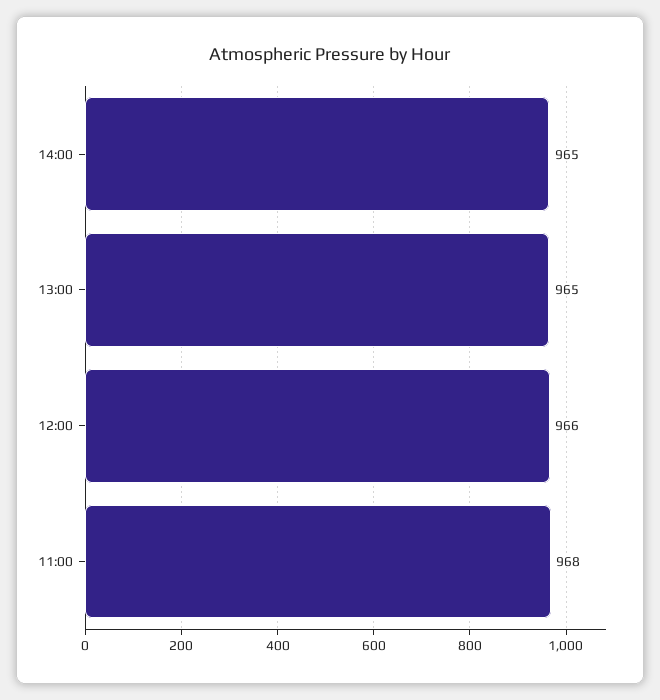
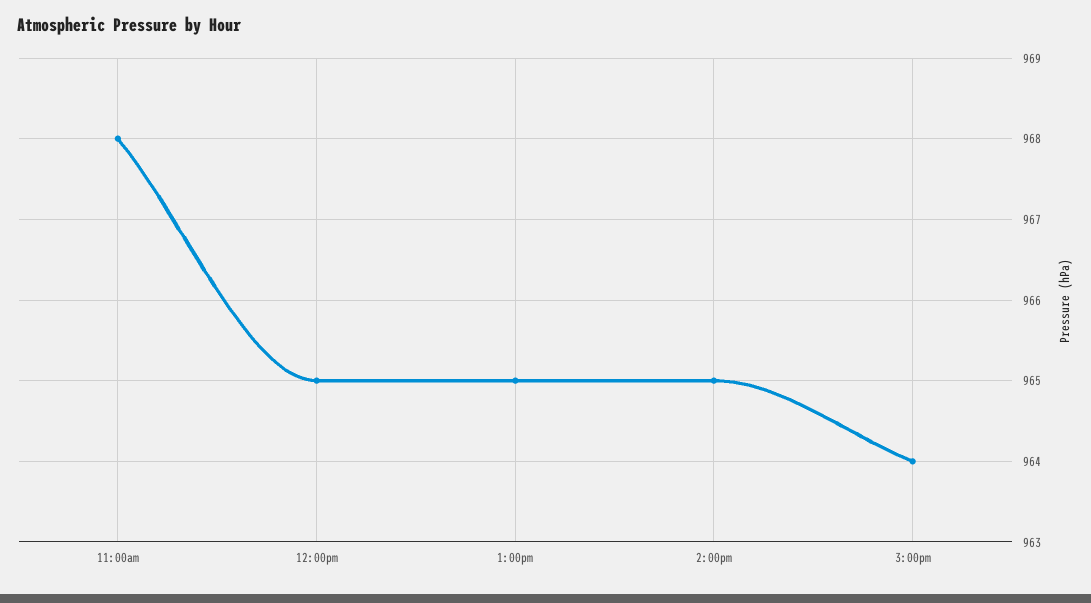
12:00: 966 -> 965
3:00pm: none -> 964

